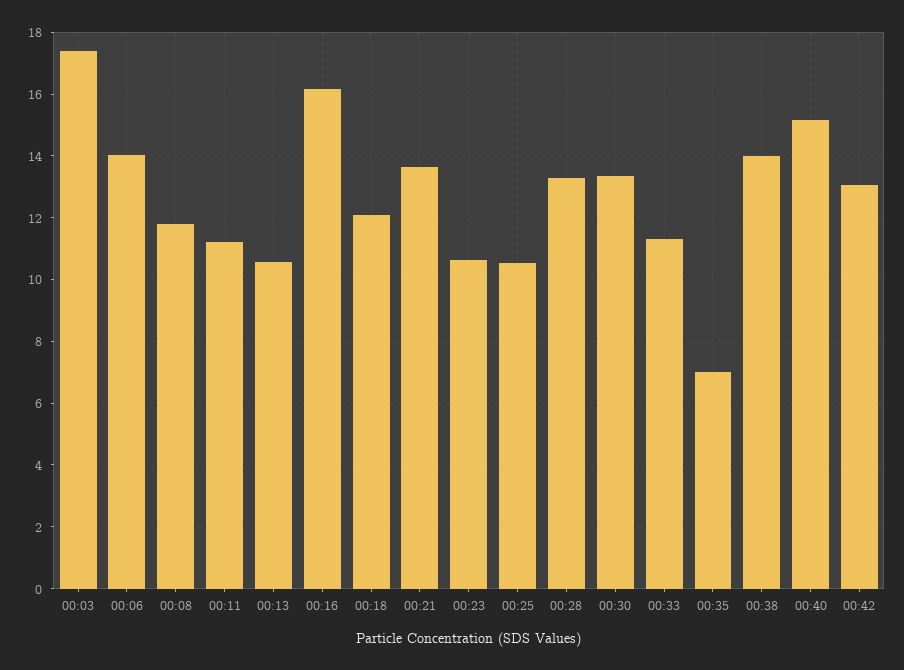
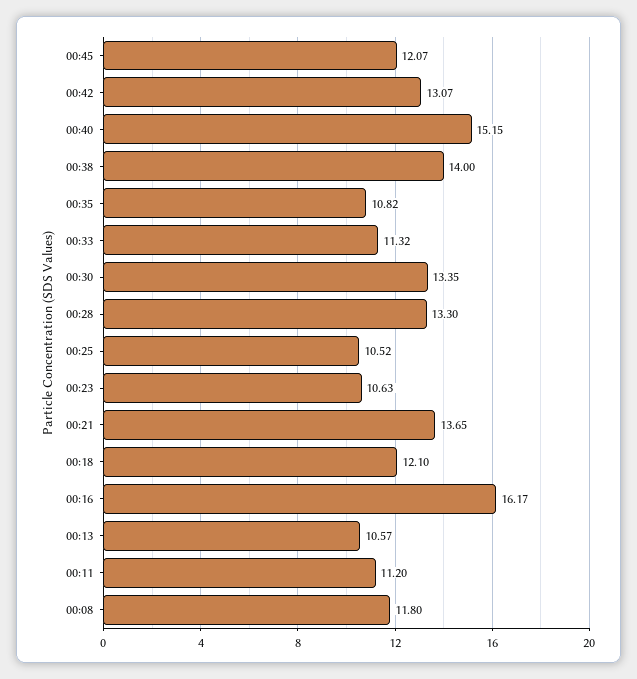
00:03: 17.4 -> none
00:06: 14 -> none
00:35: 7 -> 10.82
00:45: none -> 12.07

